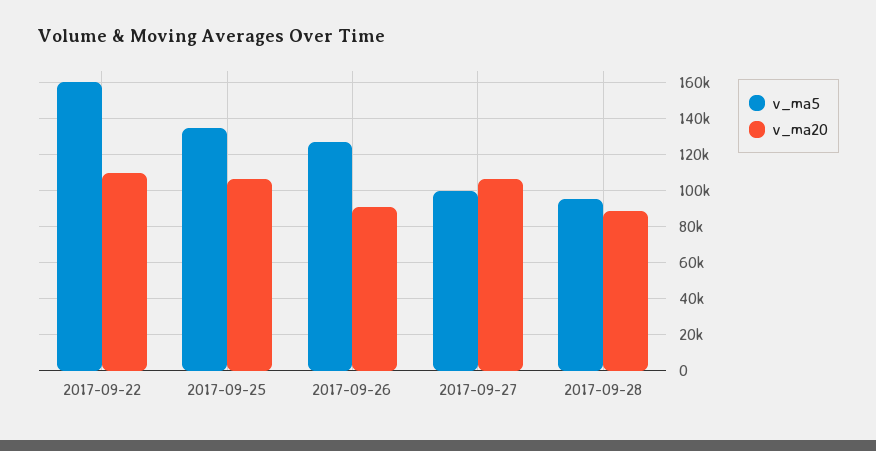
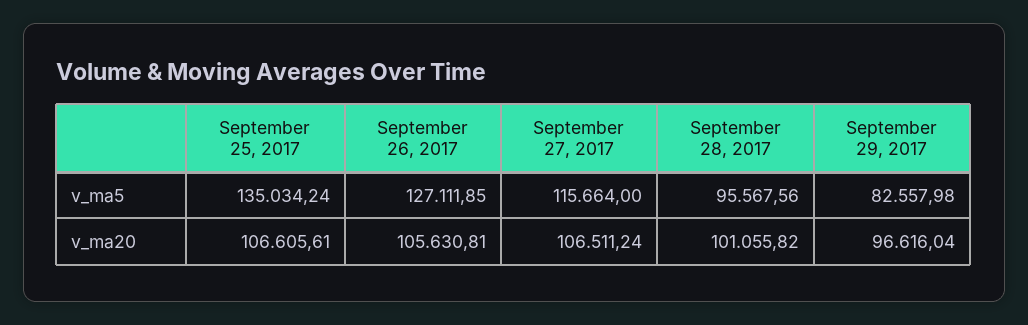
v_ma5, 2017-09-22: 160000 -> none
v_ma20, 2017-09-22: 110000 -> none
v_ma20, 2017-09-26: 90000 -> 105630.81
v_ma5, 2017-09-27: 100000 -> 115664
v_ma20, 2017-09-28: 90000 -> 101055.82
v_ma5, September 29, 2017: none -> 82557.98
v_ma20, September 29, 2017: none -> 96616.04

